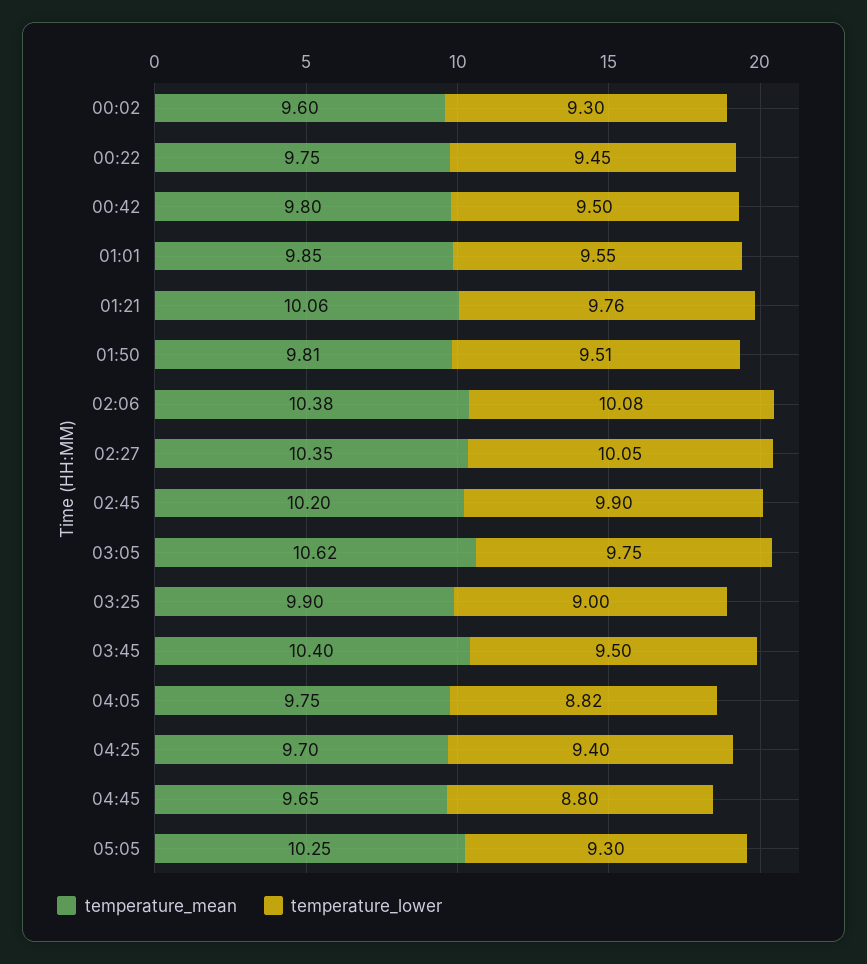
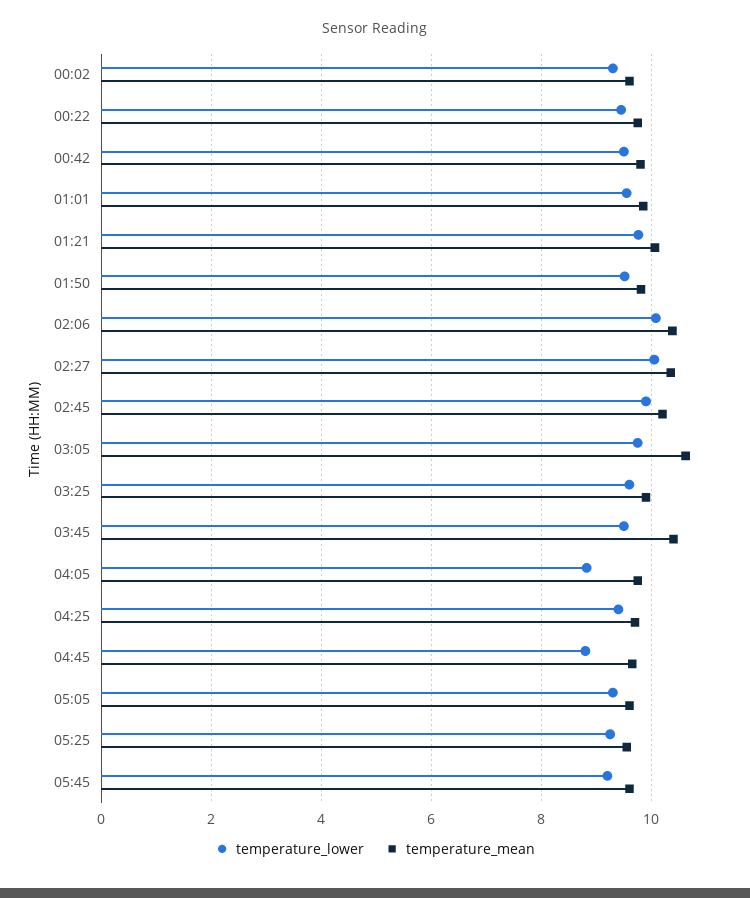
temperature_lower, 03:25: 9 -> 9.6
temperature_mean, 05:05: 10.25 -> 9.6
temperature_lower, 05:25: none -> 9.2
temperature_mean, 05:25: none -> 9.6
temperature_lower, 05:45: none -> 9.2
temperature_mean, 05:45: none -> 9.6

